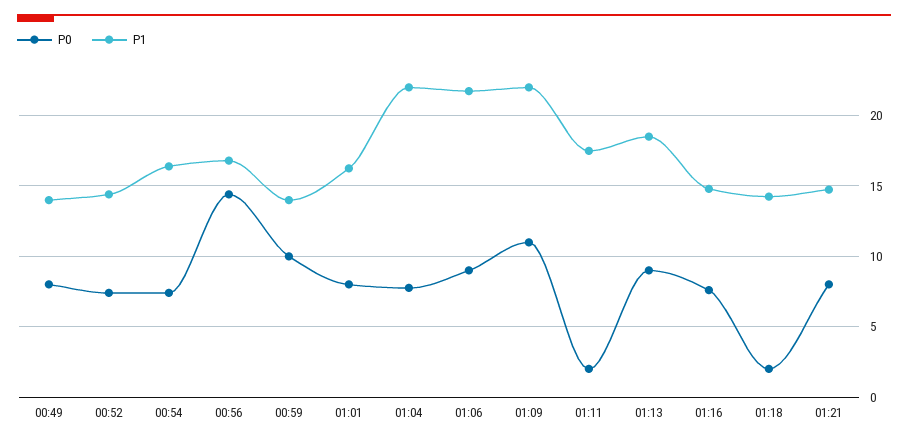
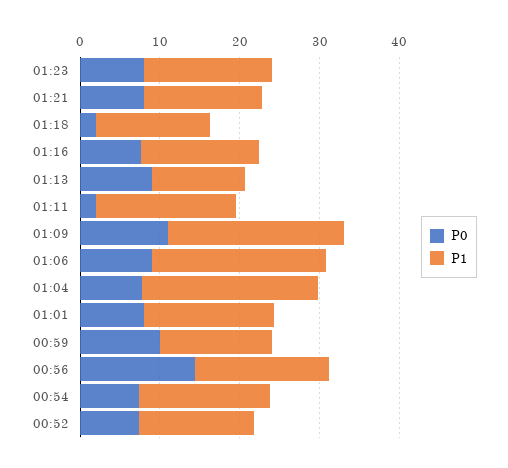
P0, 00:49: 8 -> none
P1, 00:49: 14 -> none
P1, 01:13: 18.5 -> 12
P0, 01:23: none -> 8
P1, 01:23: none -> 16

